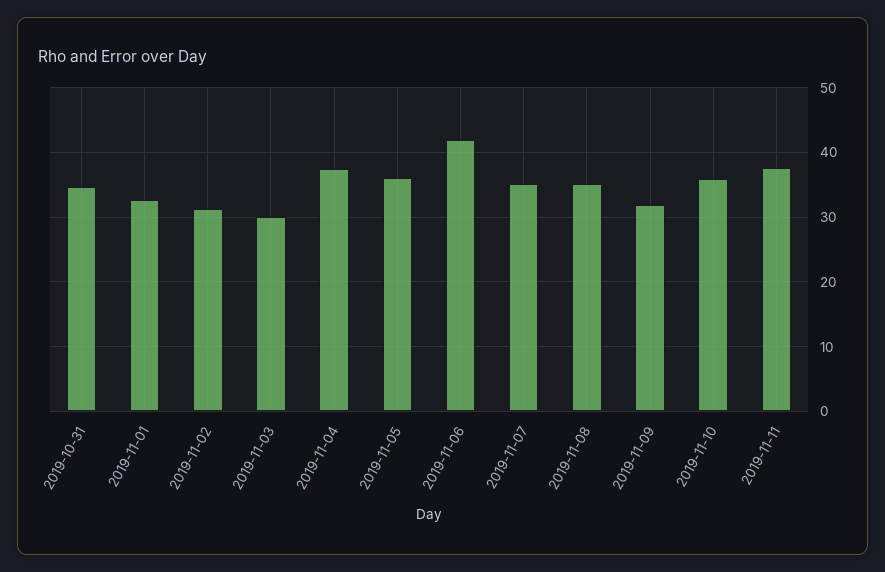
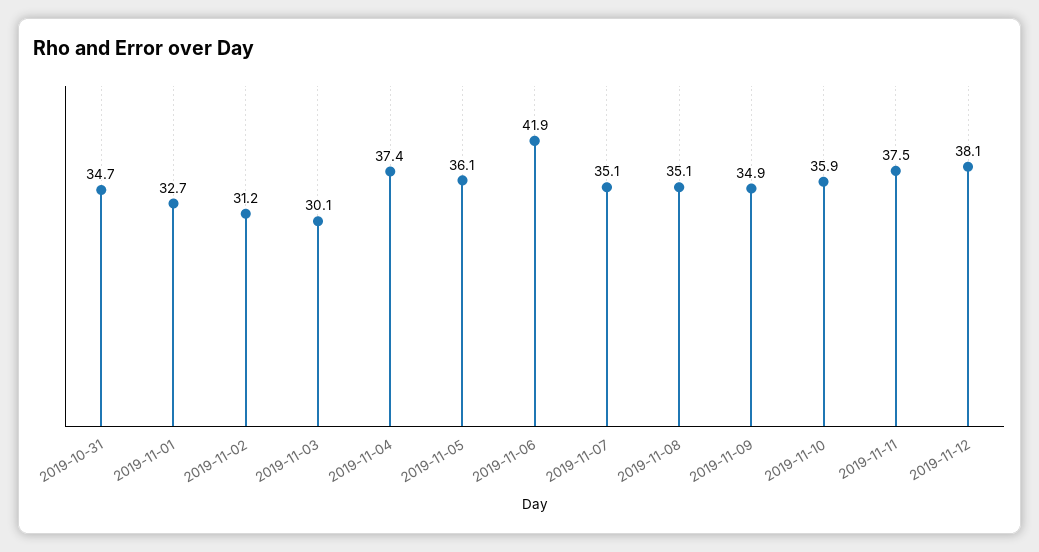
2019-11-09: 32 -> 34.9
2019-11-12: none -> 38.1

